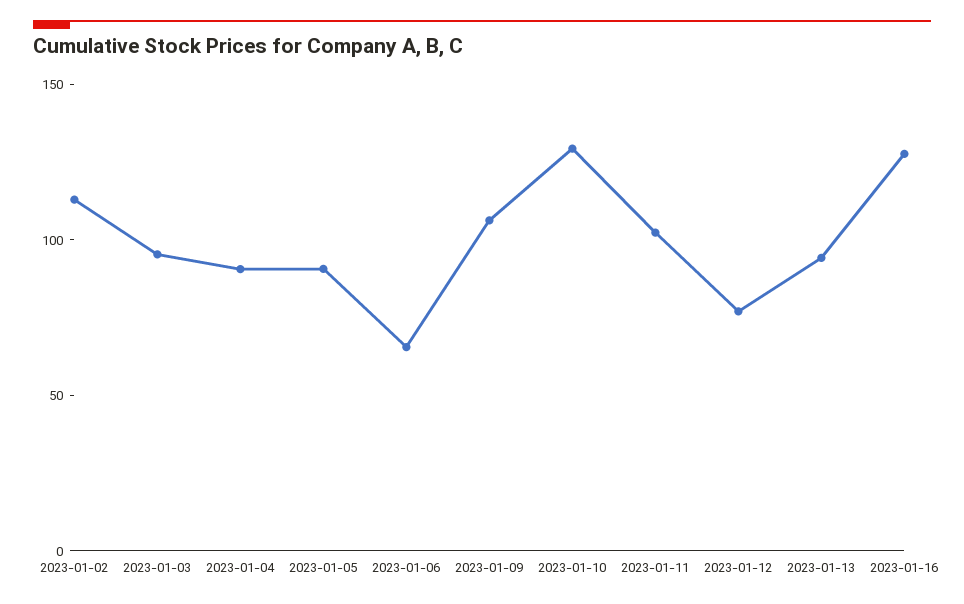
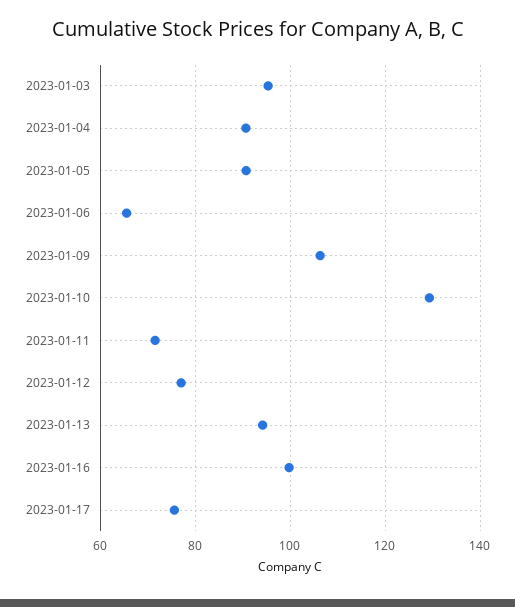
2023-01-02: 110 -> none
2023-01-11: 100 -> 72
2023-01-16: 130 -> 100
2023-01-17: none -> 76

